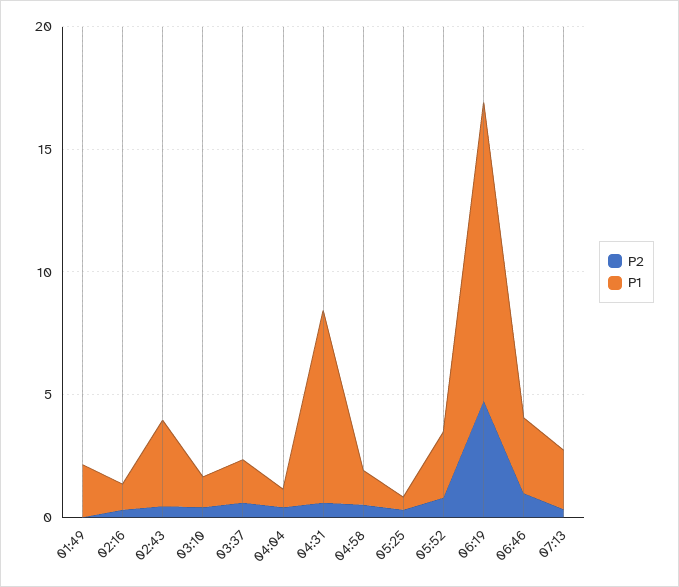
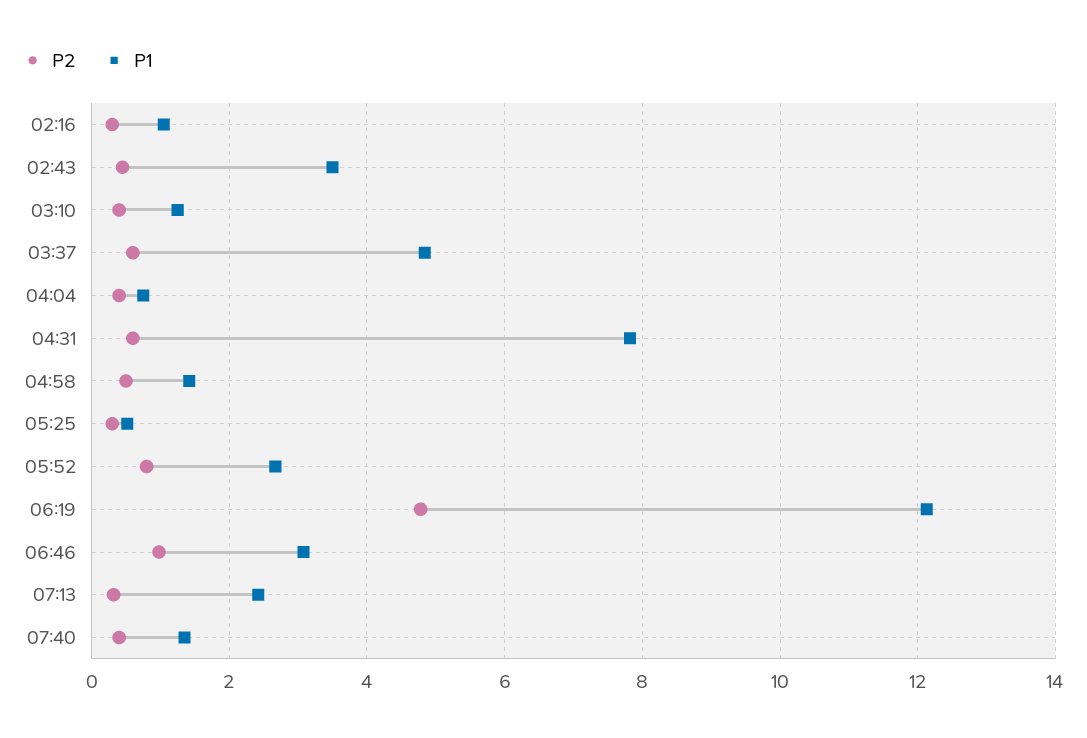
P2, 01:49: 0 -> none
P1, 01:49: 2 -> none
P1, 03:37: 2 -> 4.8
P2, 07:40: none -> 0.4
P1, 07:40: none -> 1.4

